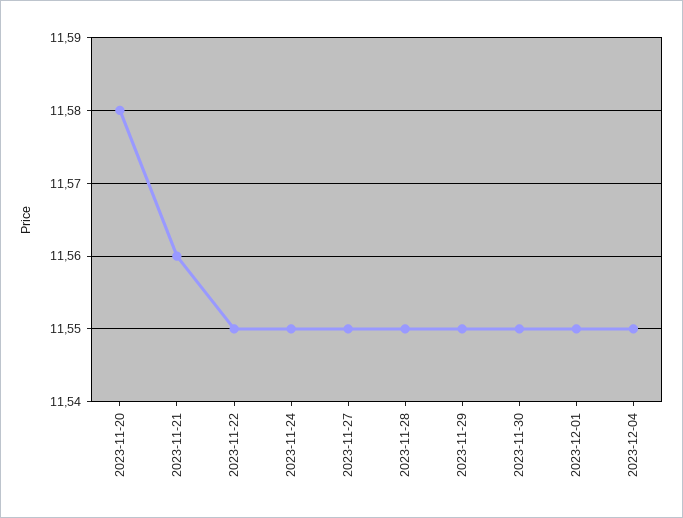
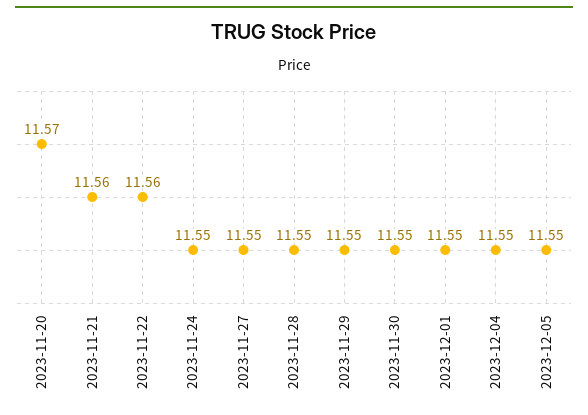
2023-11-20: 11.58 -> 11.57
2023-11-22: 11.55 -> 11.56
2023-12-05: none -> 11.55

